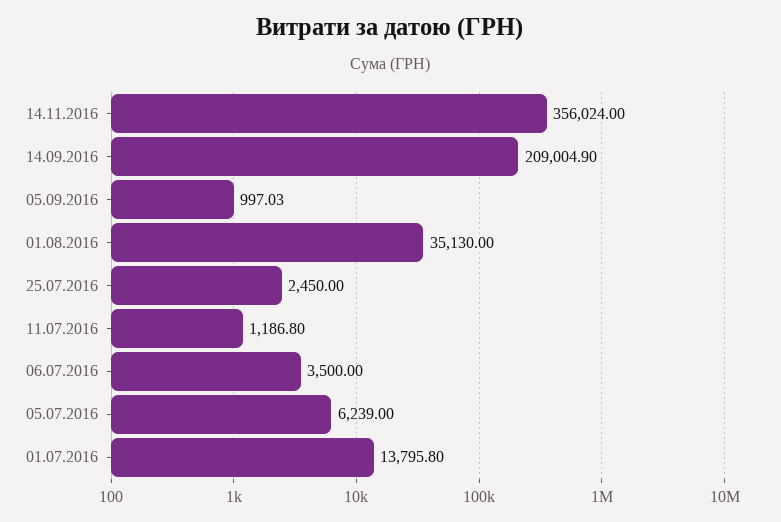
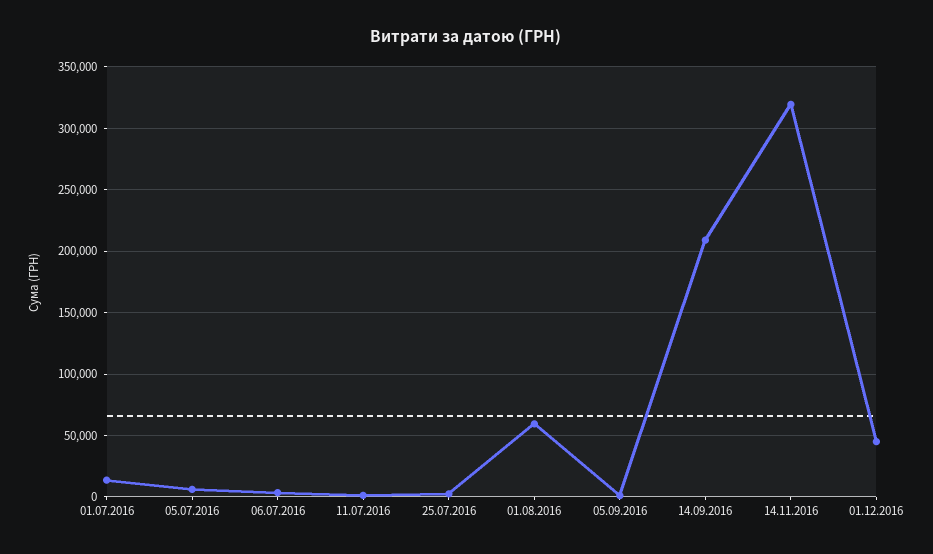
14.11.2016: 356024 -> 320000
01.08.2016: 35130 -> 60000
01.12.2016: none -> 45000

